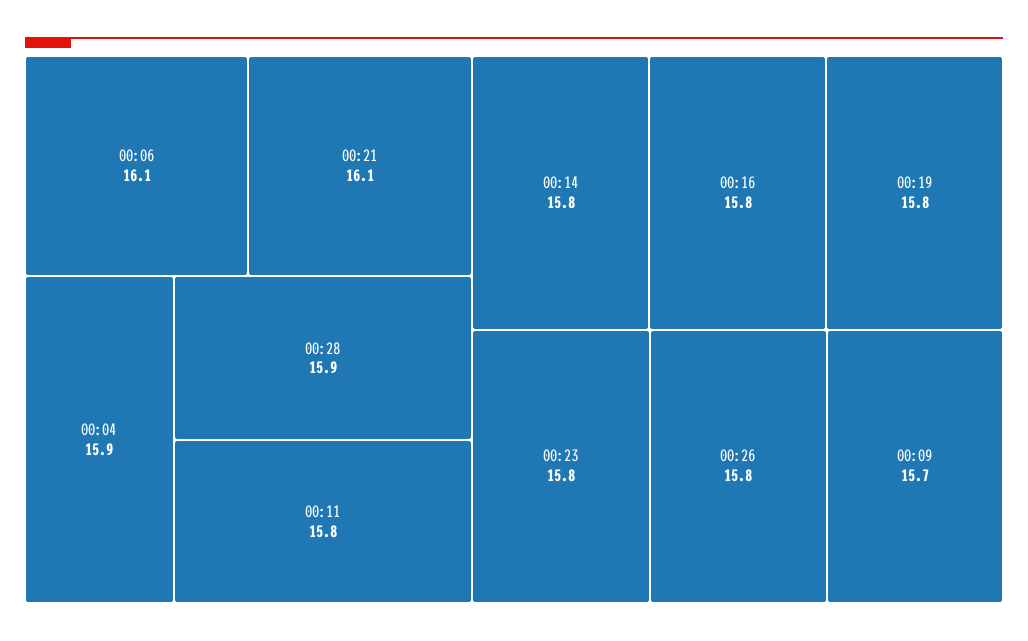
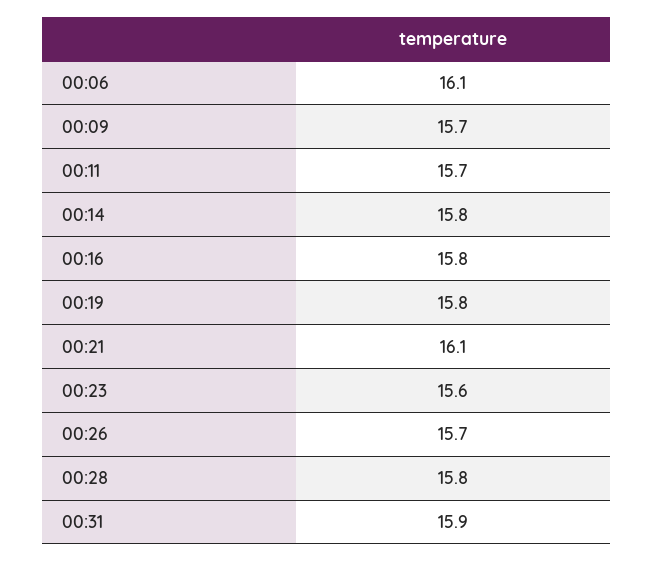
00:04: 15.9 -> none
00:28: 15.9 -> 15.8
00:11: 15.8 -> 15.7
00:23: 15.8 -> 15.6
00:26: 15.8 -> 15.7
00:31: none -> 15.9

